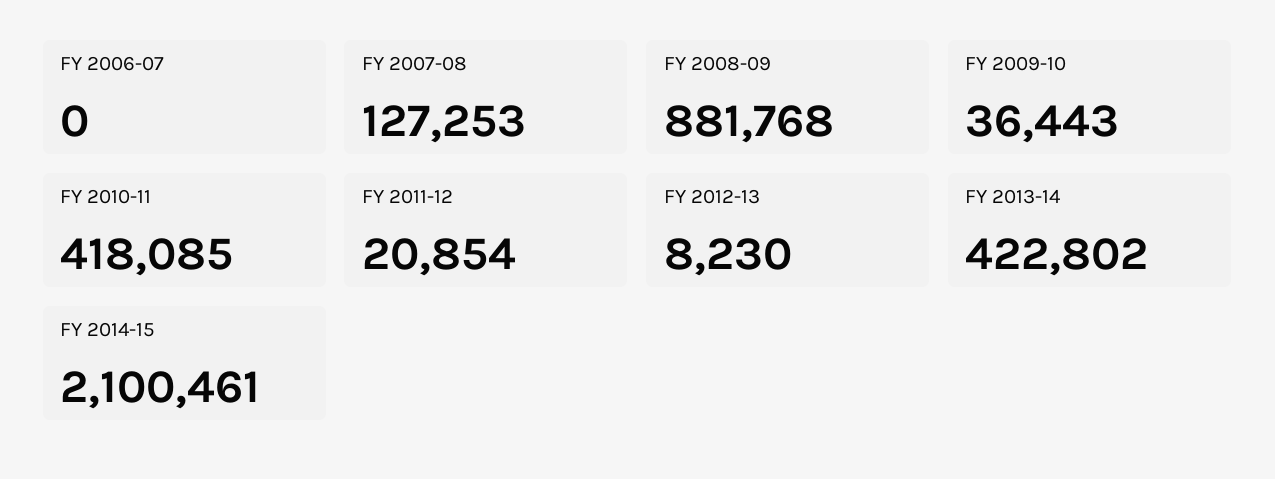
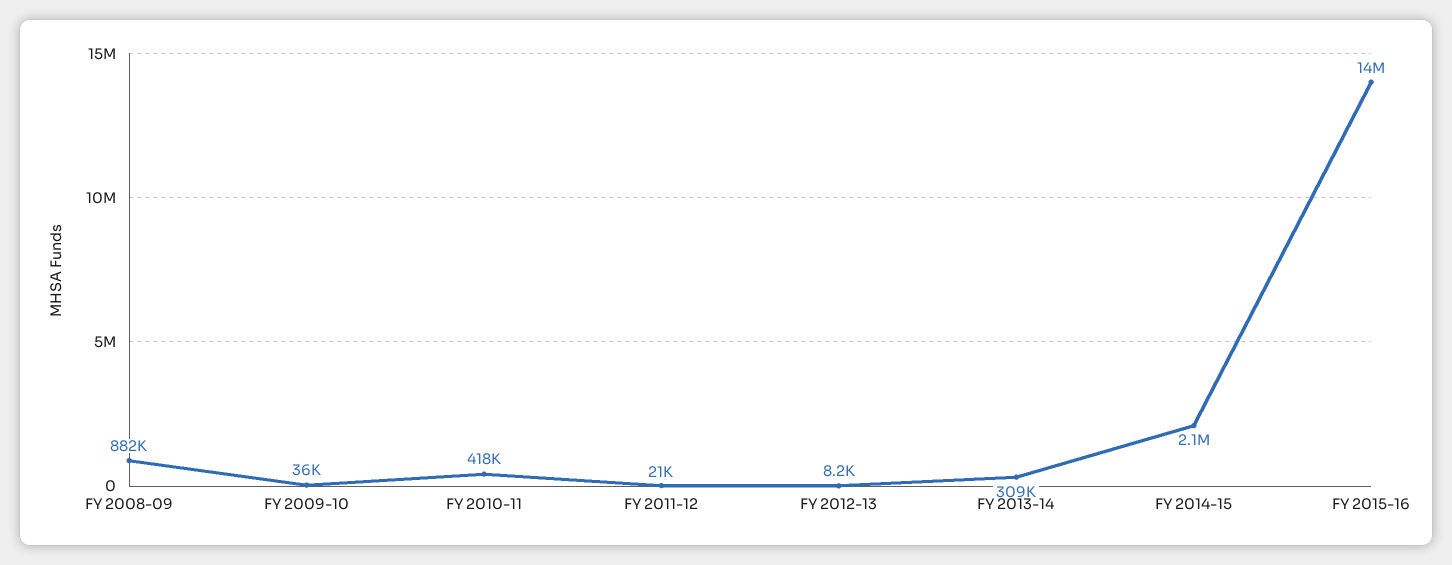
FY 2006-07: 0 -> none
FY 2007-08: 127253 -> none
FY 2013-14: 422802 -> 309000
FY 2015-16: none -> 14000000

